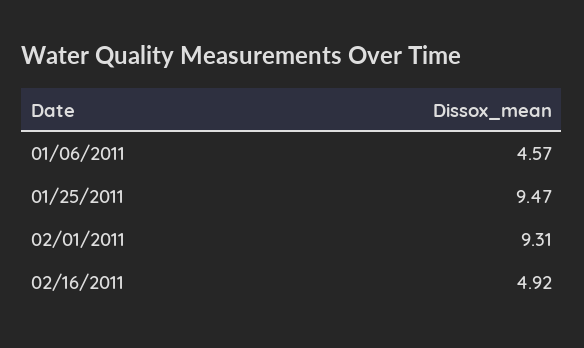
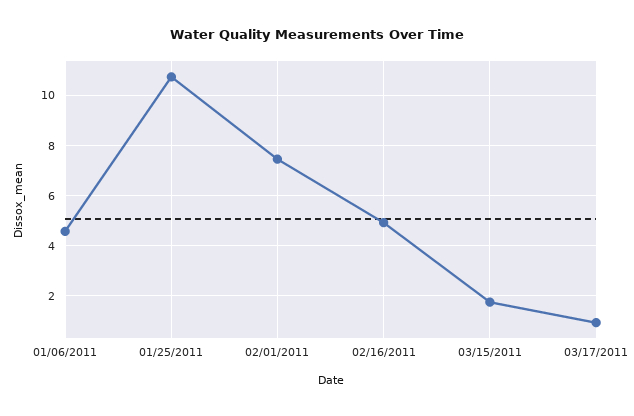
01/25/2011: 9.47 -> 10.75
02/01/2011: 9.31 -> 7.5
03/15/2011: none -> 1.75
03/17/2011: none -> 1

